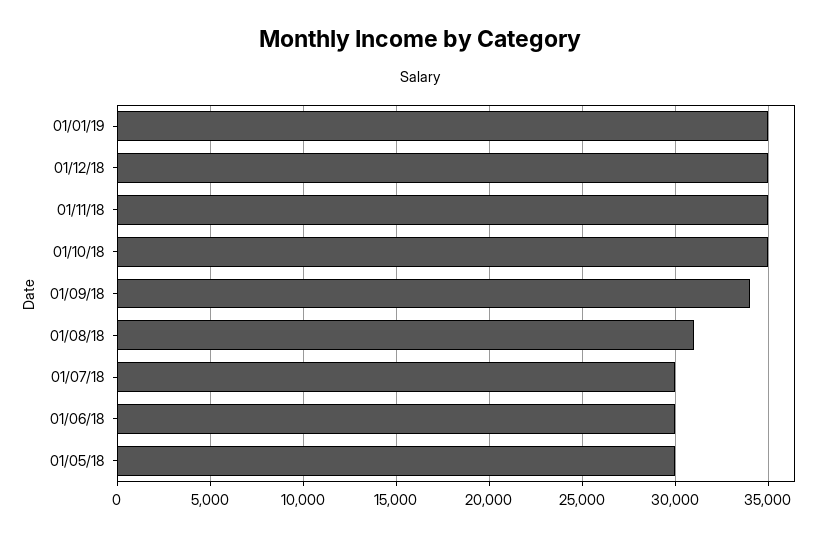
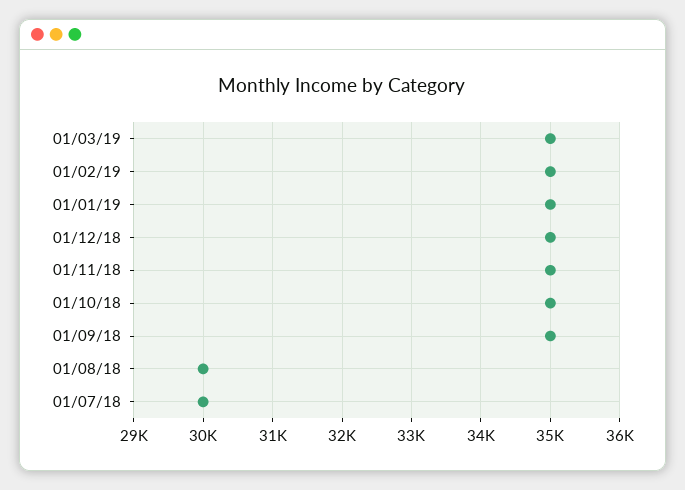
01/09/18: 34000 -> 35000
01/08/18: 31000 -> 30000
01/06/18: 30000 -> none
01/05/18: 30000 -> none
01/03/19: none -> 35000
01/02/19: none -> 35000

